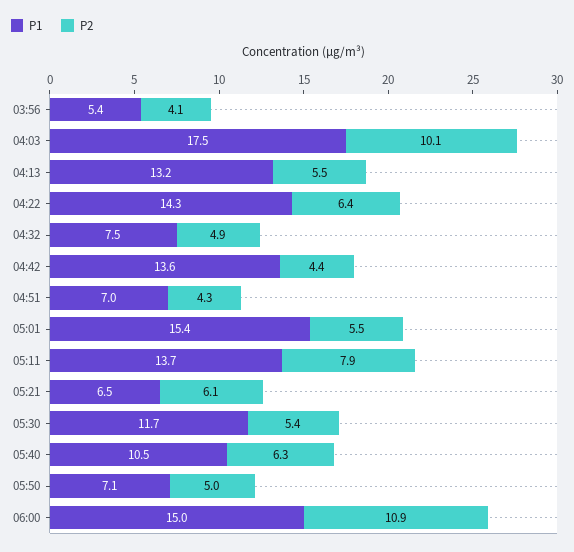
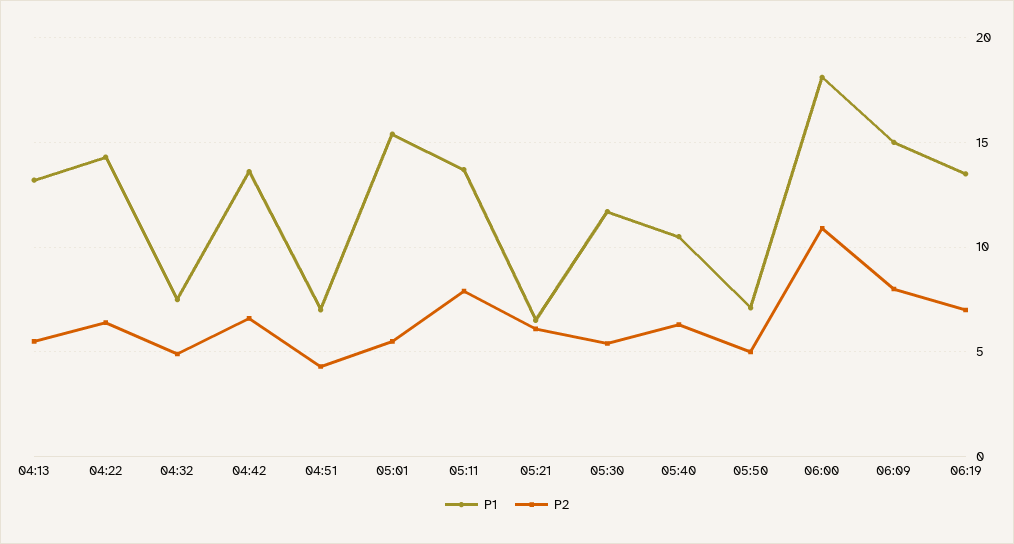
P1, 03:56: 5.4 -> none
P2, 03:56: 4.1 -> none
P1, 04:03: 17.5 -> none
P2, 04:03: 10.1 -> none
P2, 04:42: 4.4 -> 6.5
P1, 06:00: 15 -> 18
P1, 06:09: none -> 15
P2, 06:09: none -> 8
P1, 06:19: none -> 13.5
P2, 06:19: none -> 7

